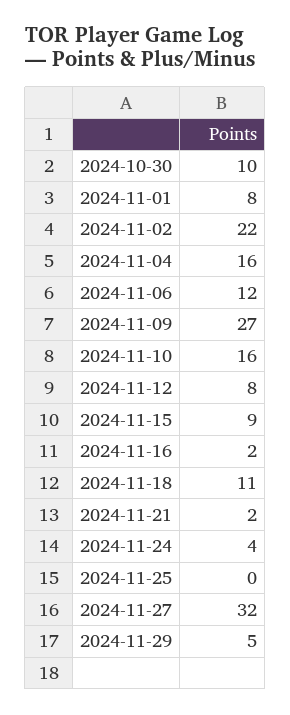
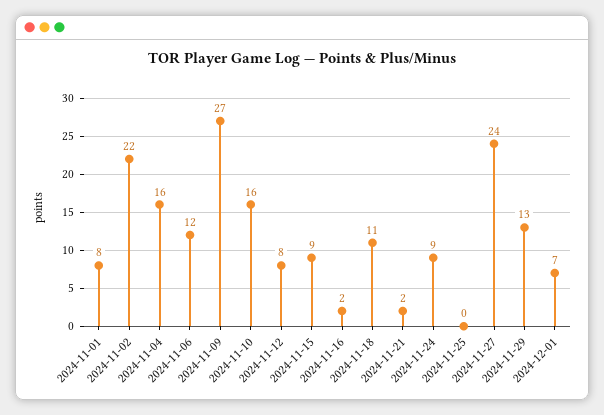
2024-10-30: 10 -> none
2024-11-24: 4 -> 9
2024-11-27: 32 -> 24
2024-11-29: 5 -> 13
2024-12-01: none -> 7

